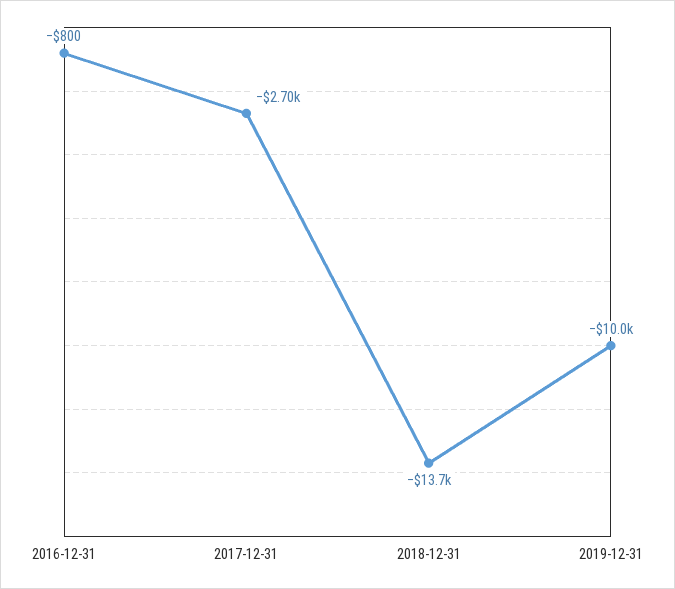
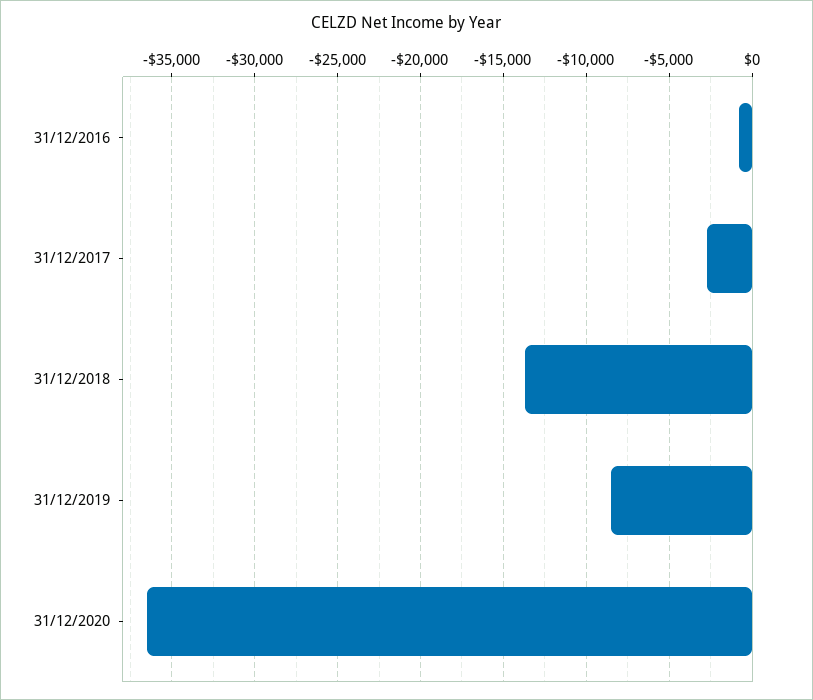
2019-12-31: -10000 -> -8500
31/12/2020: none -> -36500

